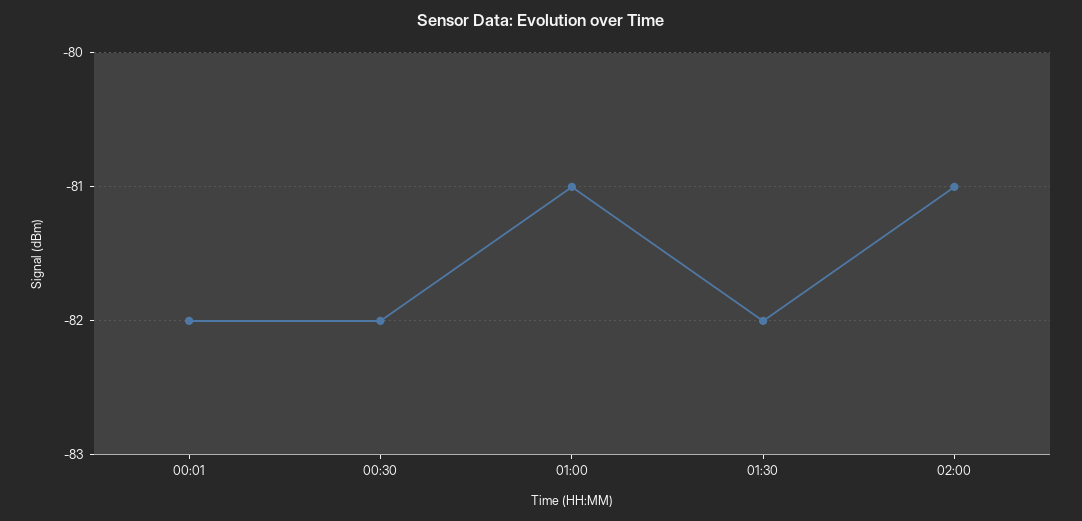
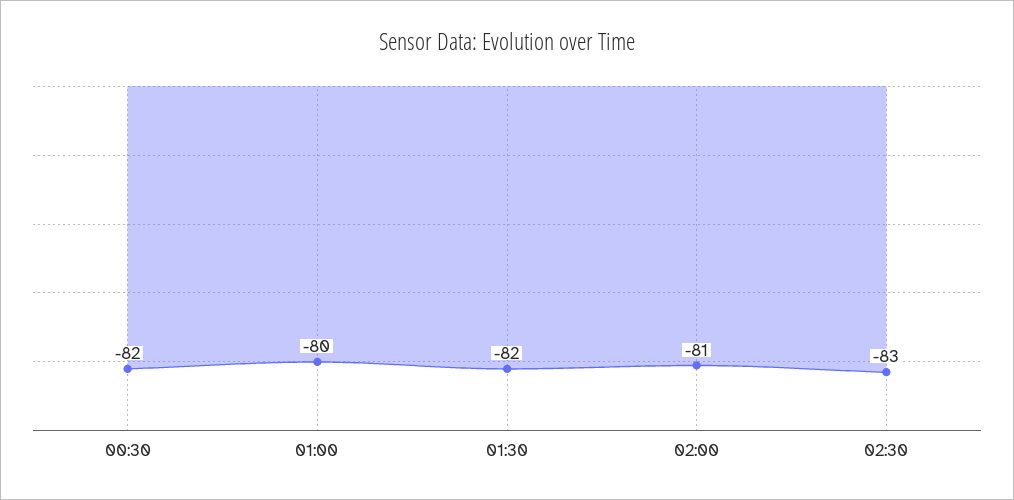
00:01: -82 -> none
01:00: -81 -> -80
02:30: none -> -83

